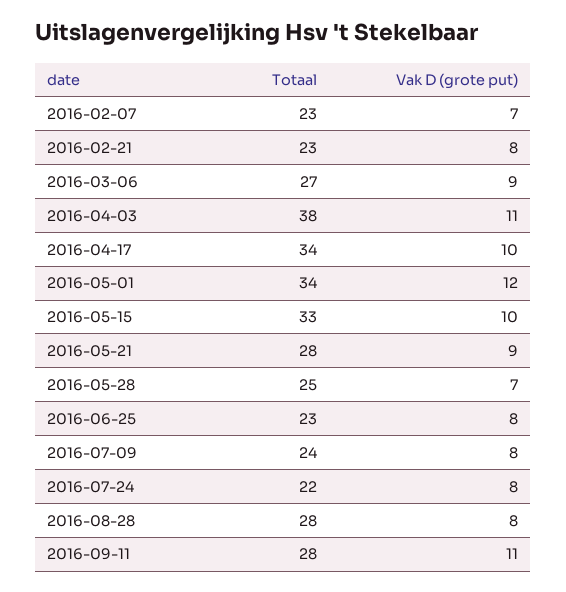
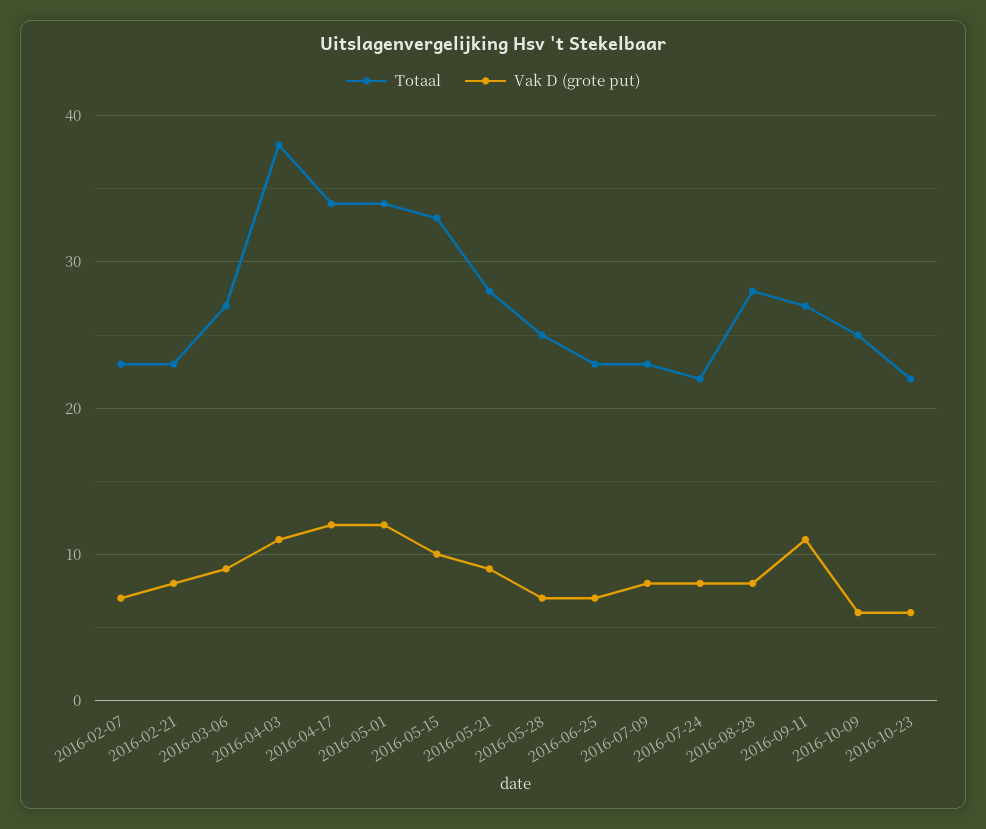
Vak D (grote put), 2016-04-17: 10 -> 12
Vak D (grote put), 2016-06-25: 8 -> 7
Totaal, 2016-07-09: 24 -> 23
Totaal, 2016-09-11: 28 -> 27
Totaal, 2016-10-09: none -> 25
Vak D (grote put), 2016-10-09: none -> 6
Totaal, 2016-10-23: none -> 22
Vak D (grote put), 2016-10-23: none -> 6

